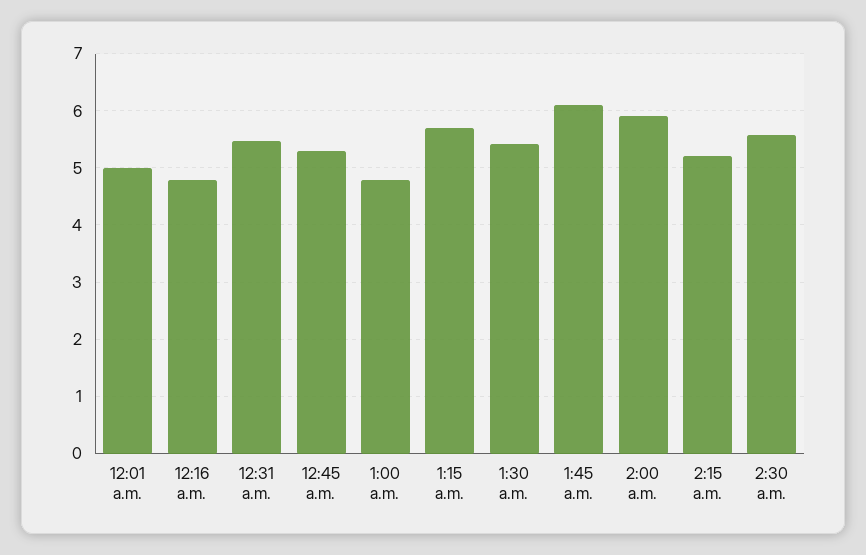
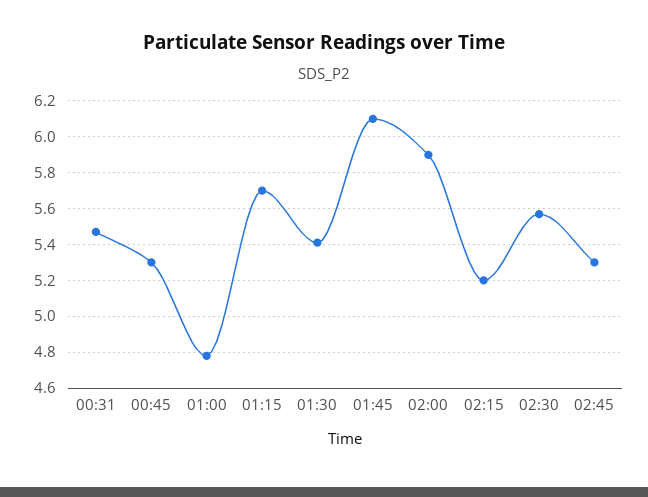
12:01 a.m.: 5 -> none
12:16 a.m.: 4.8 -> none
02:45: none -> 5.3

